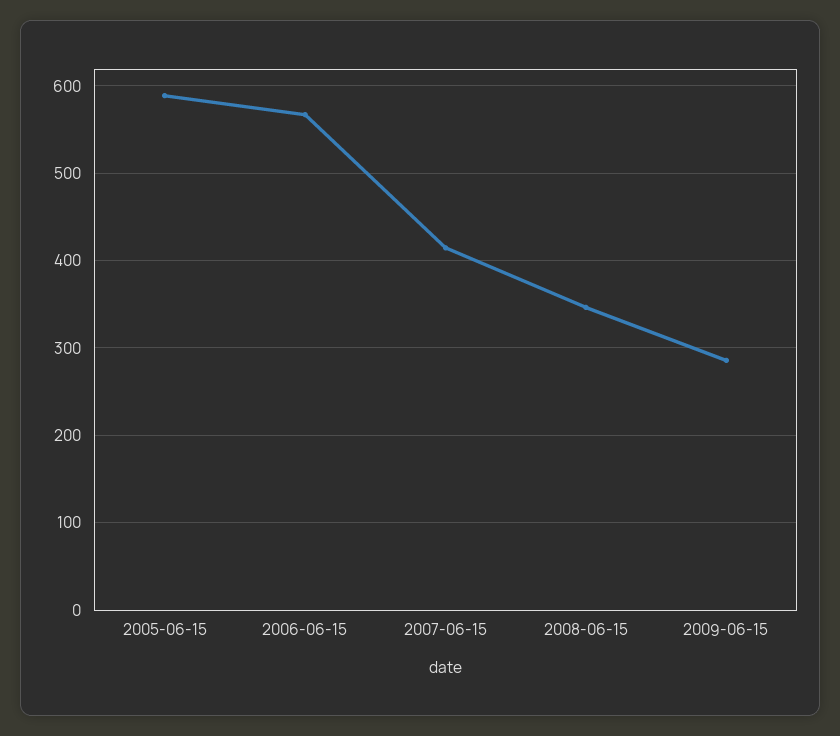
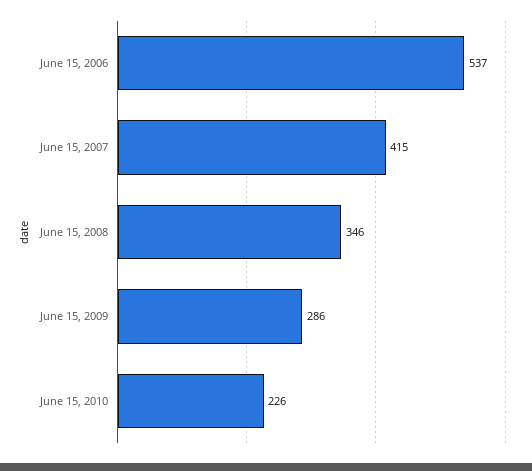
2005-06-15: 590 -> none
2006-06-15: 570 -> 537
June 15, 2010: none -> 226

